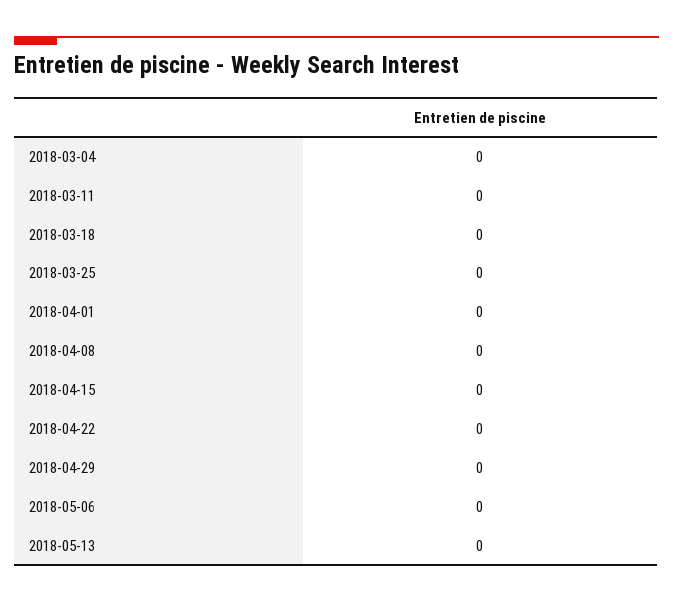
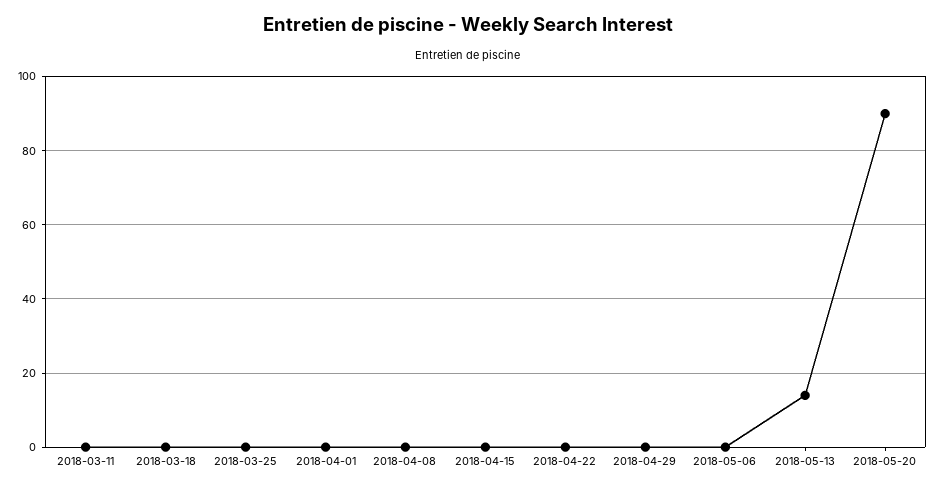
2018-03-04: 0 -> none
2018-05-13: 0 -> 15
2018-05-20: none -> 90

